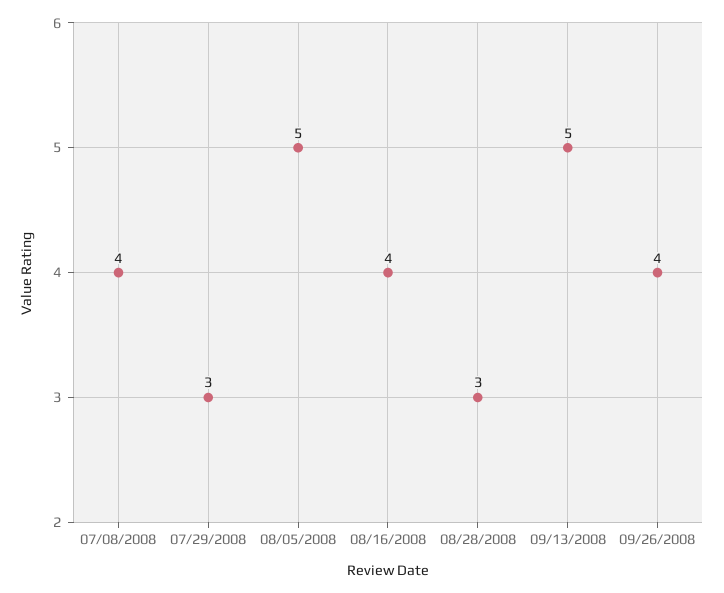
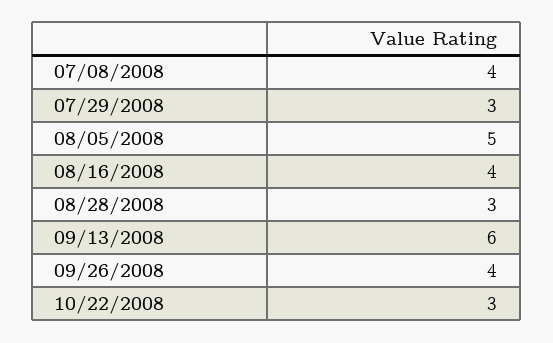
09/13/2008: 5 -> 6
10/22/2008: none -> 3

